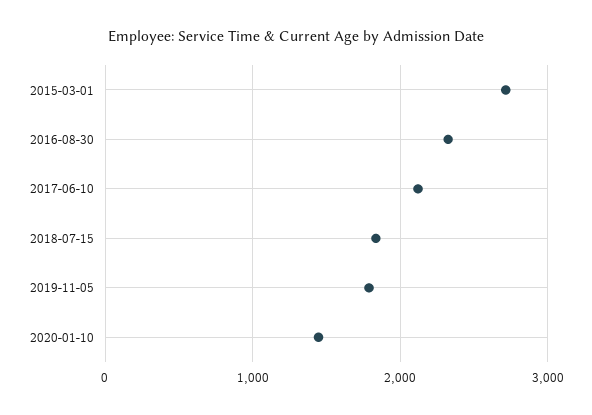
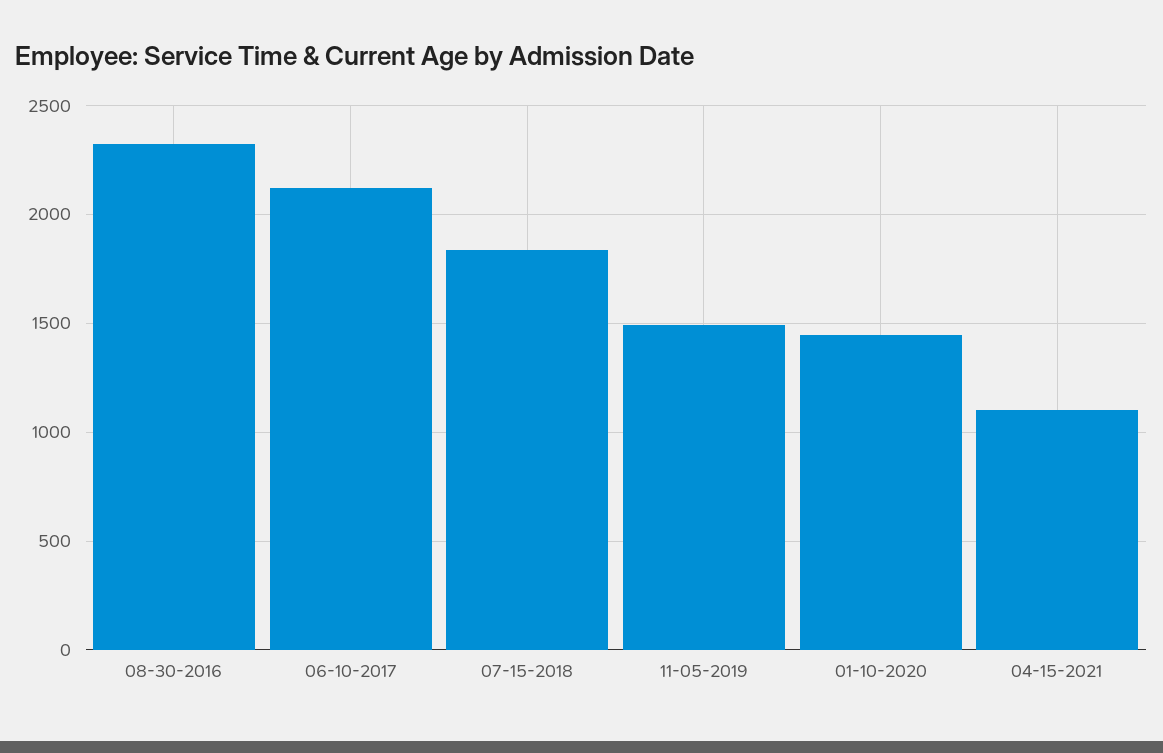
2015-03-01: 2700 -> none
2019-11-05: 1800 -> 1500
04-15-2021: none -> 1100

